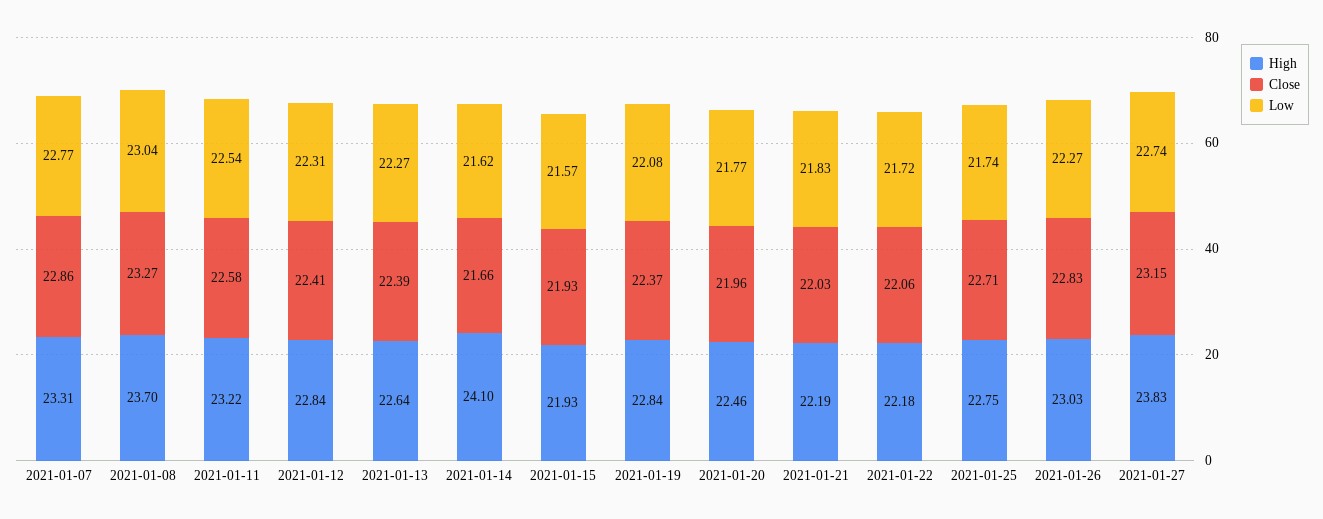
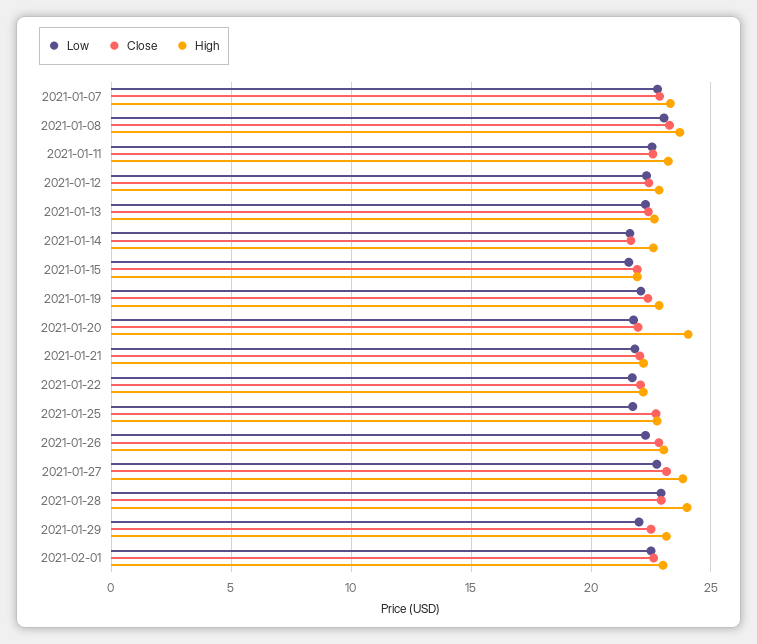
High, 2021-01-14: 24.1 -> 22.5
High, 2021-01-20: 22.46 -> 24
Low, 2021-01-28: none -> 23
Close, 2021-01-28: none -> 23
High, 2021-01-28: none -> 24
Low, 2021-01-29: none -> 22
Close, 2021-01-29: none -> 22.5
High, 2021-01-29: none -> 23
Low, 2021-02-01: none -> 22.5
Close, 2021-02-01: none -> 22.5
High, 2021-02-01: none -> 23

